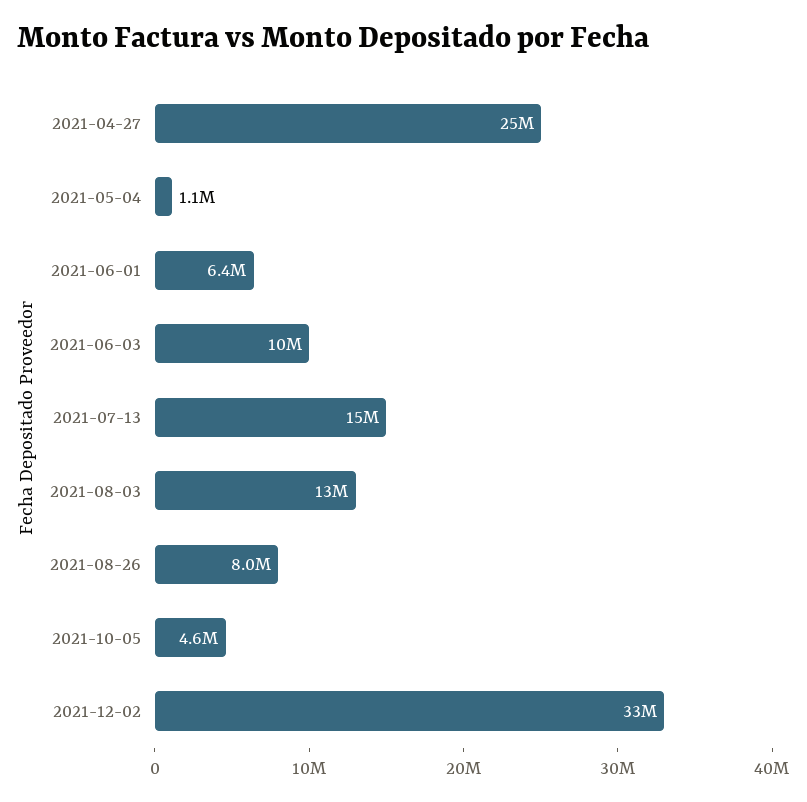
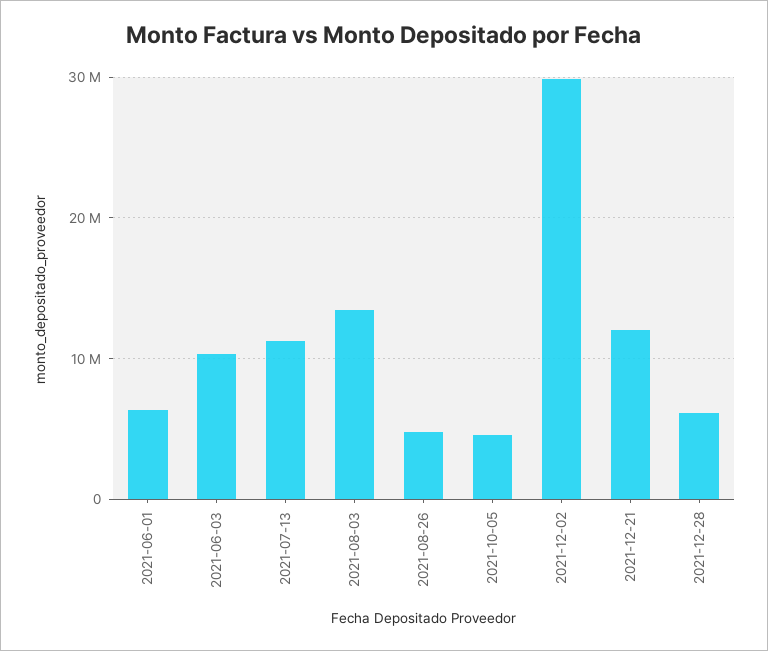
2021-04-27: 25000000 -> none
2021-05-04: 1100000 -> none
2021-07-13: 15000000 -> 11000000
2021-08-26: 8000000 -> 5000000
2021-12-02: 33000000 -> 30000000
2021-12-21: none -> 12000000
2021-12-28: none -> 6000000

